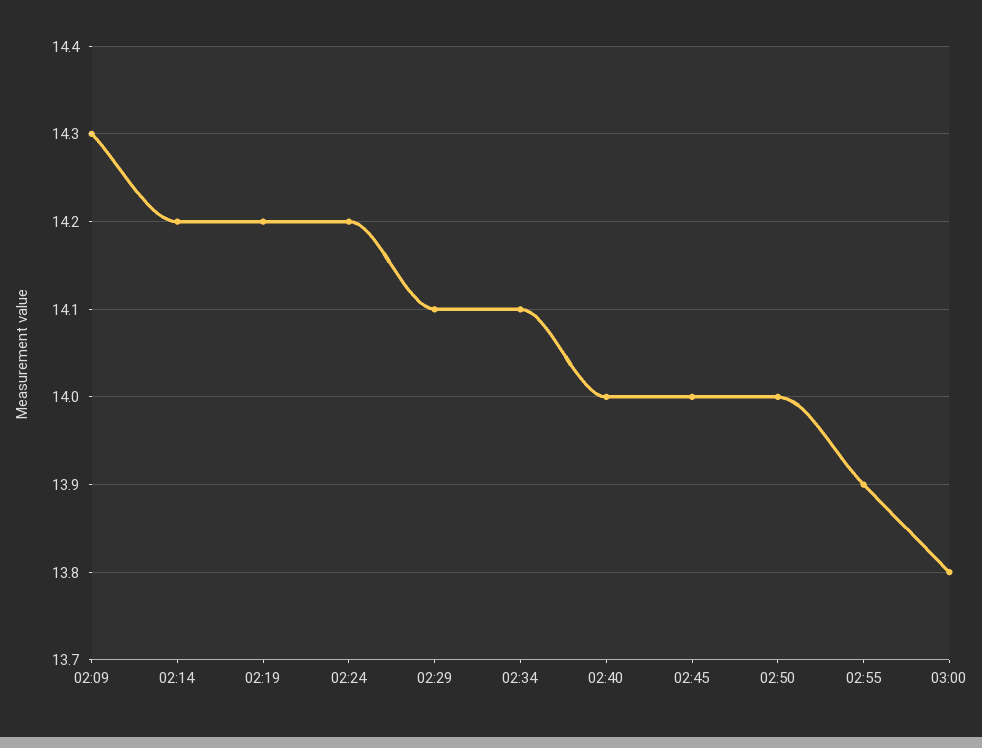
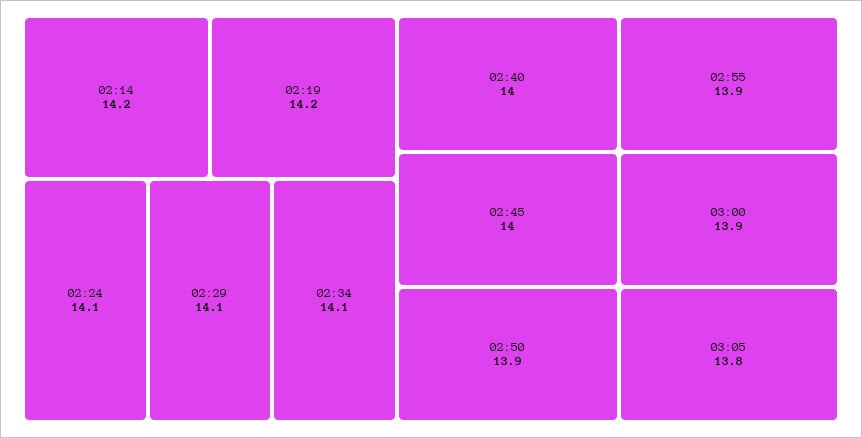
02:09: 14.3 -> none
02:24: 14.2 -> 14.1
02:50: 14 -> 13.9
03:00: 13.8 -> 13.9
03:05: none -> 13.8

